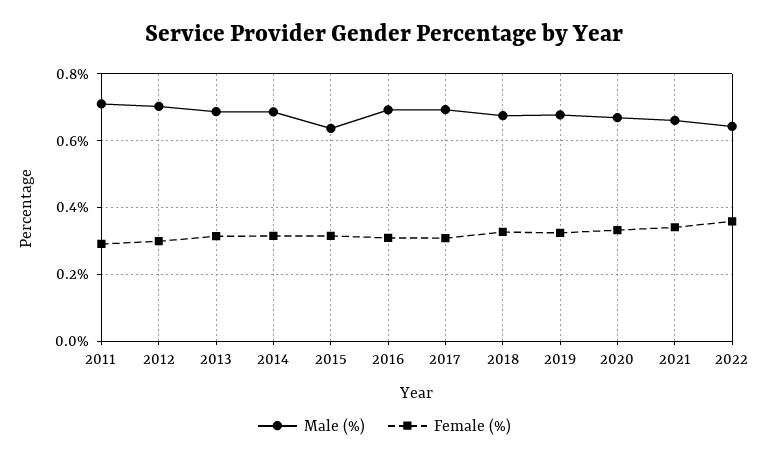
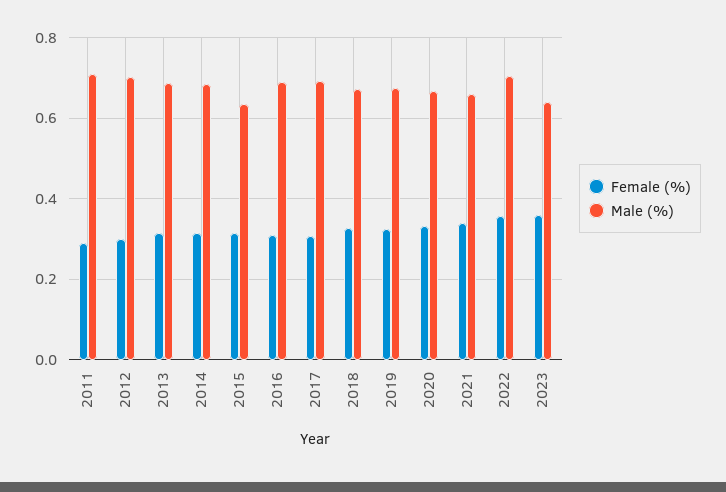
Male (%), 2022: 0.64 -> 0.7
Female (%), 2023: none -> 0.36
Male (%), 2023: none -> 0.64

